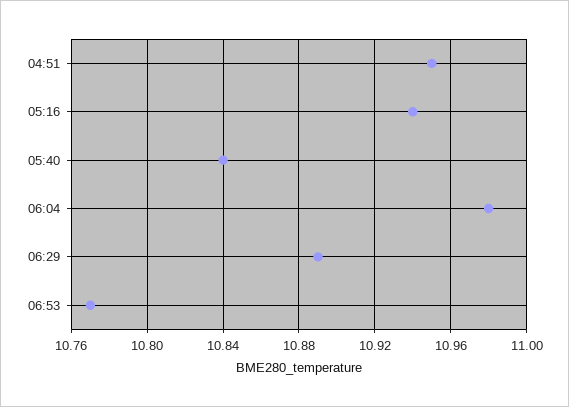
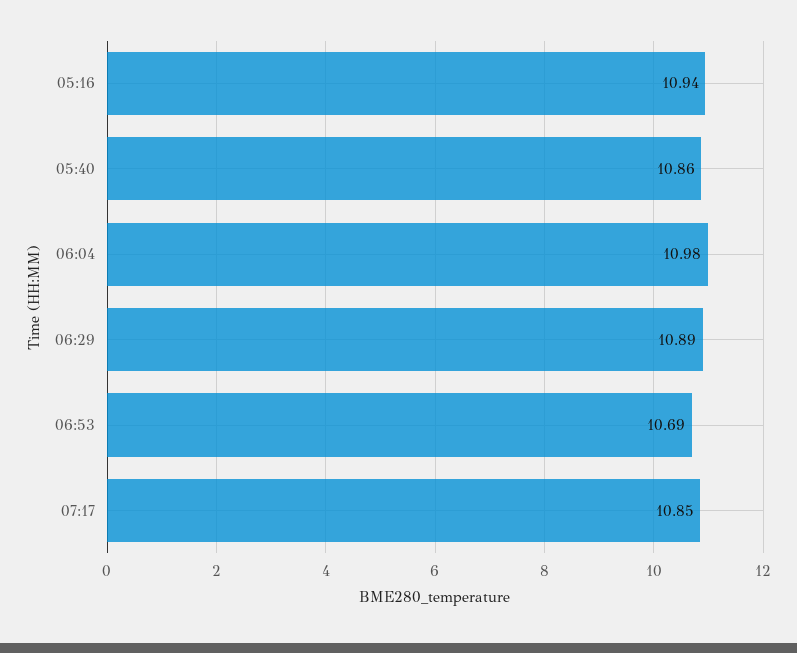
04:51: 10.95 -> none
05:40: 10.84 -> 10.86
06:53: 10.77 -> 10.69
07:17: none -> 10.85

